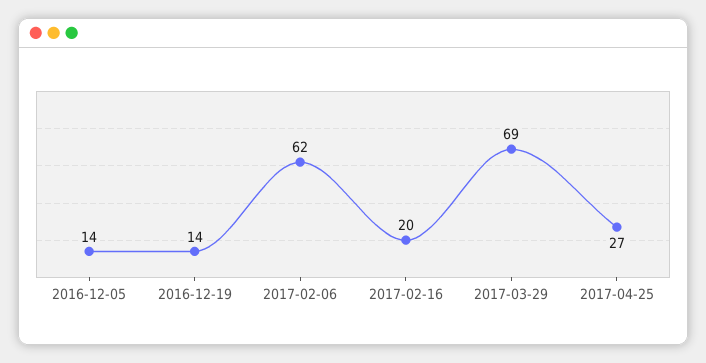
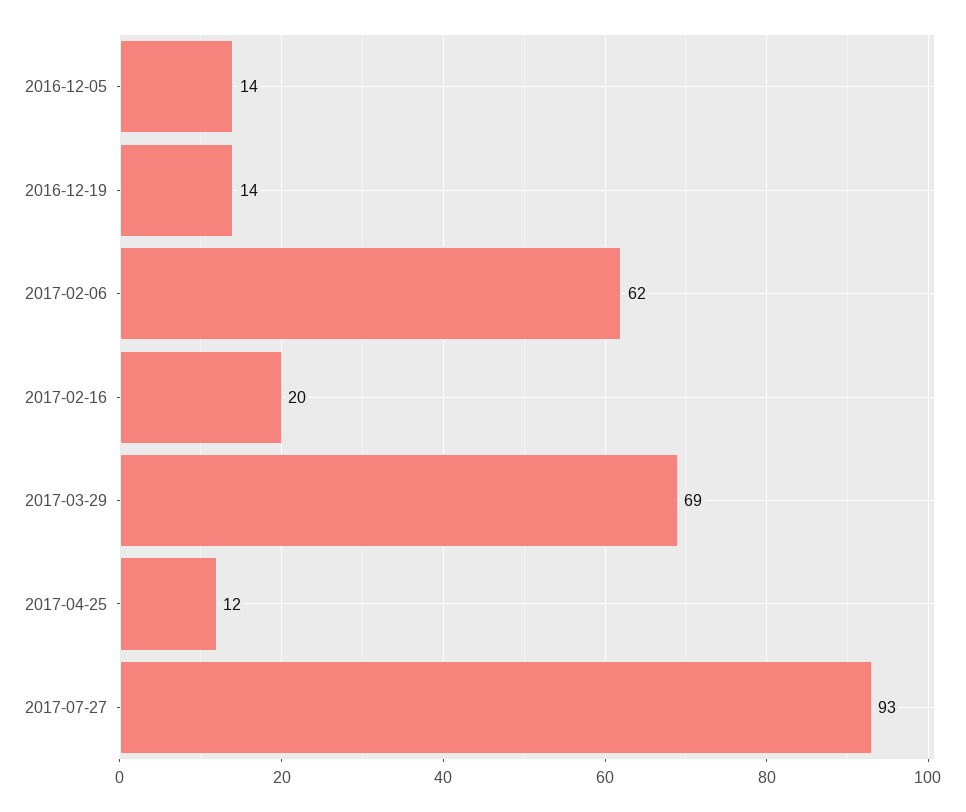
2017-04-25: 27 -> 12
2017-07-27: none -> 93

